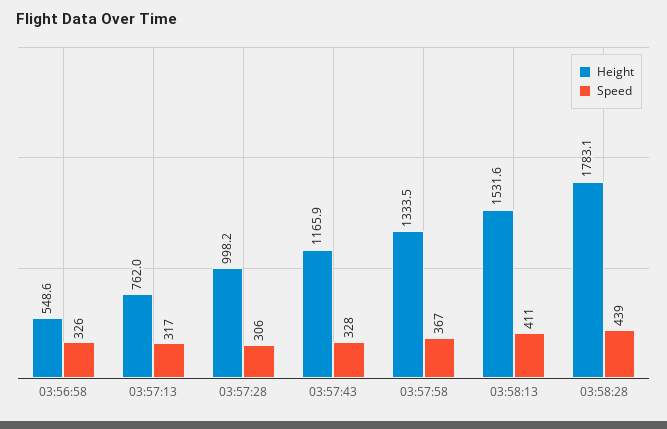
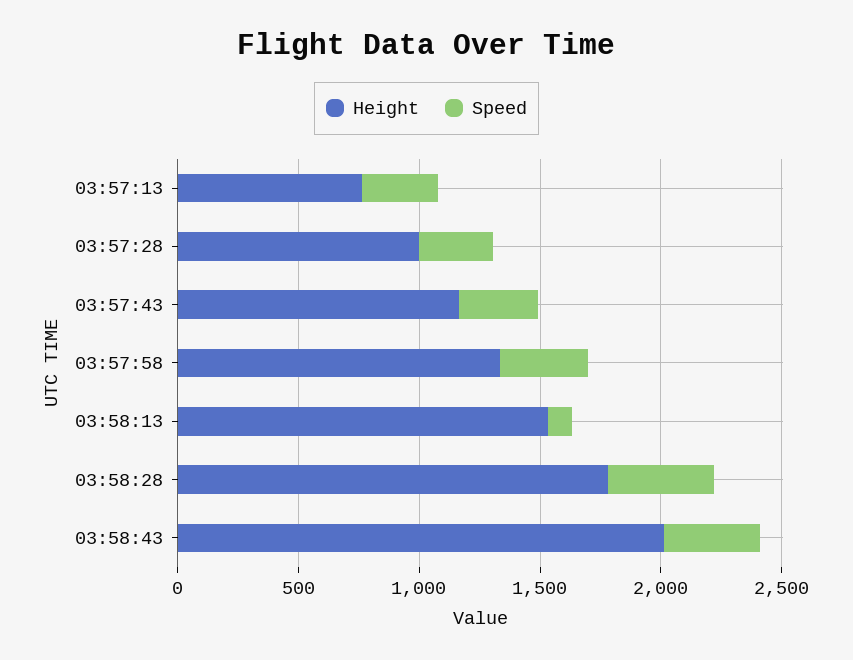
Height, 03:56:58: 548.6 -> none
Speed, 03:56:58: 326 -> none
Speed, 03:58:13: 411 -> 100
Height, 03:58:43: none -> 2000
Speed, 03:58:43: none -> 400

